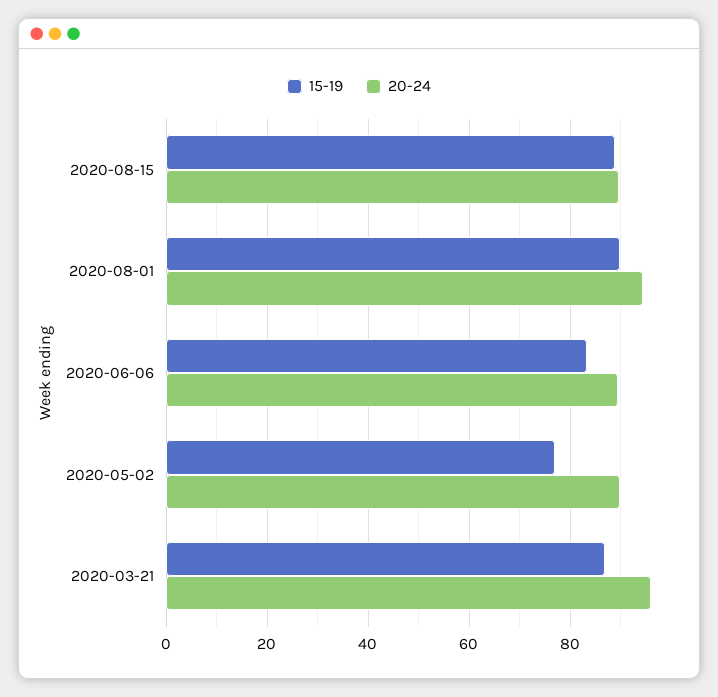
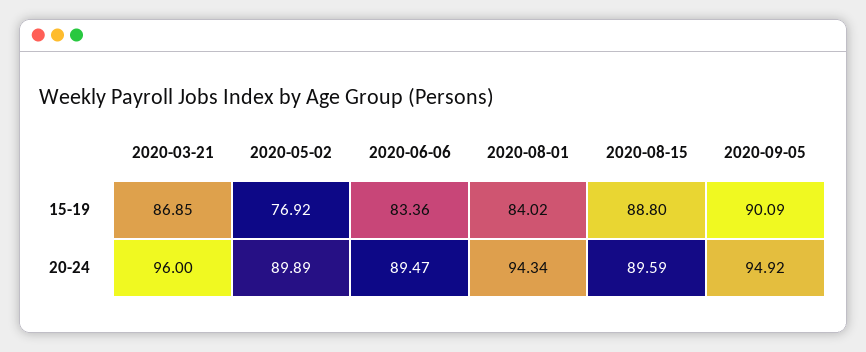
15-19, 2020-08-01: 90 -> 84.02
15-19, 2020-09-05: none -> 90.09
20-24, 2020-09-05: none -> 94.92

